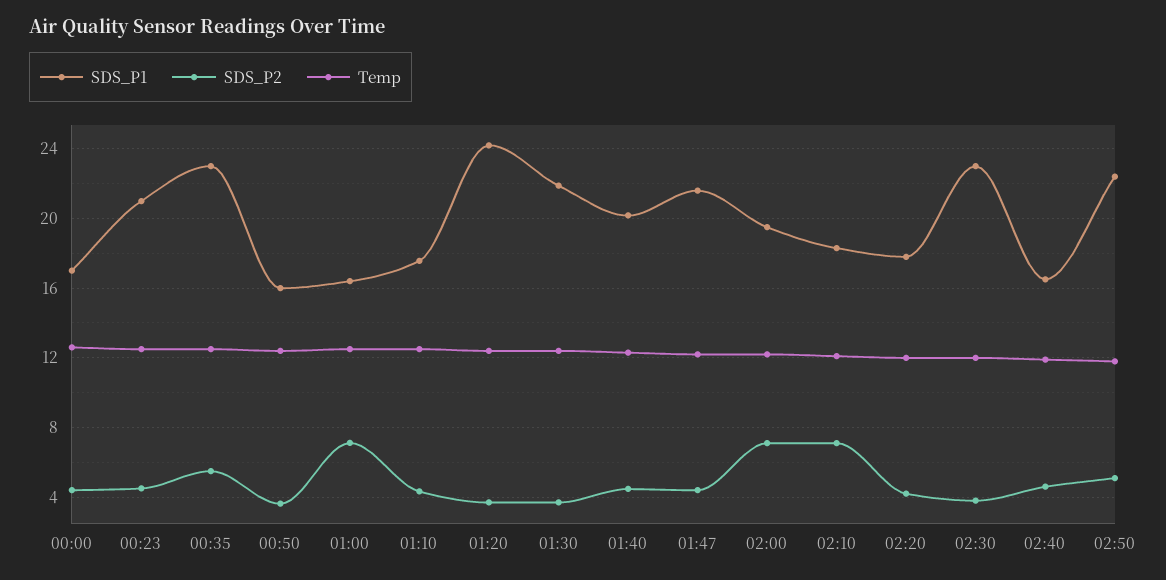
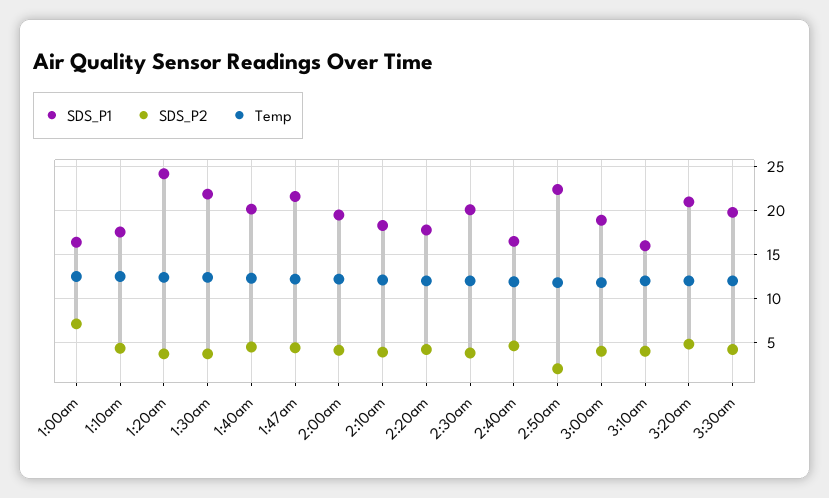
SDS_P1, 00:00: 17 -> none
SDS_P2, 00:00: 4.5 -> none
Temp, 00:00: 12.5 -> none
SDS_P1, 00:23: 21 -> none
SDS_P2, 00:23: 4.5 -> none
Temp, 00:23: 12.5 -> none
SDS_P1, 00:35: 23 -> none
SDS_P2, 00:35: 5.5 -> none
Temp, 00:35: 12.5 -> none
SDS_P1, 00:50: 16 -> none
SDS_P2, 00:50: 3.5 -> none
Temp, 00:50: 12.5 -> none
SDS_P2, 02:00: 7 -> 4
SDS_P2, 02:10: 7 -> 4
SDS_P1, 02:30: 23 -> 20
SDS_P2, 02:50: 5 -> 2
SDS_P1, 3:00am: none -> 19
SDS_P2, 3:00am: none -> 4
Temp, 3:00am: none -> 12
SDS_P1, 3:10am: none -> 16
SDS_P2, 3:10am: none -> 4
Temp, 3:10am: none -> 12
SDS_P1, 3:20am: none -> 21
SDS_P2, 3:20am: none -> 5
Temp, 3:20am: none -> 12
SDS_P1, 3:30am: none -> 20
SDS_P2, 3:30am: none -> 4
Temp, 3:30am: none -> 12

